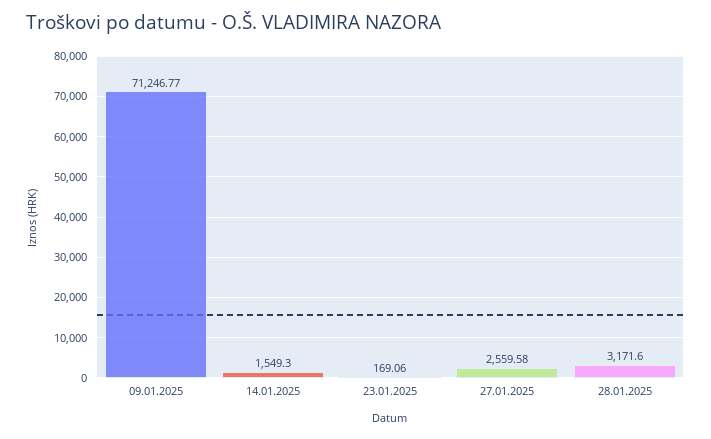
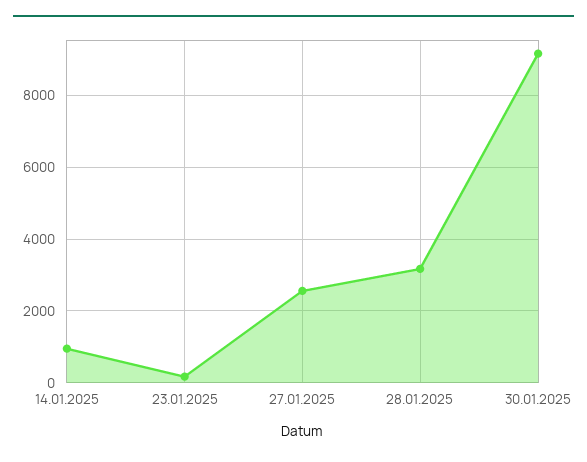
09.01.2025: 71246.77 -> none
14.01.2025: 1549.3 -> 1000
30.01.2025: none -> 9200

